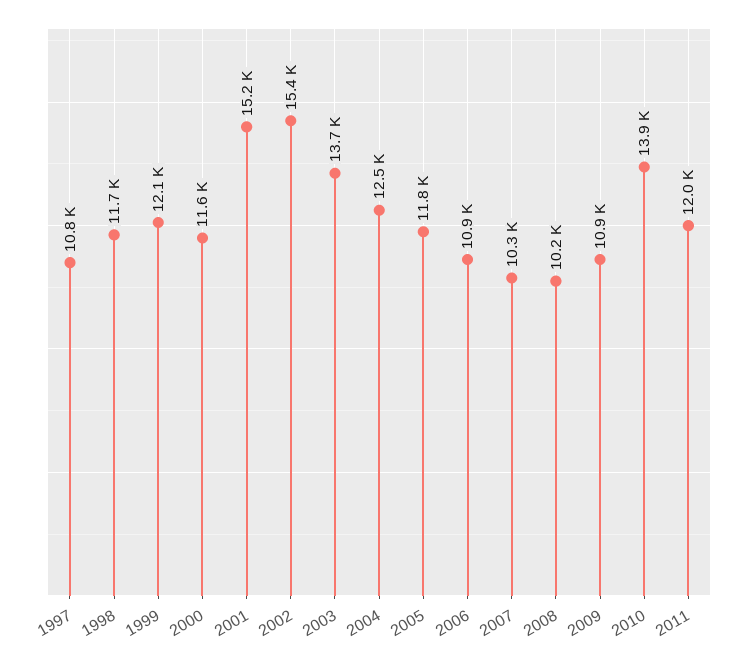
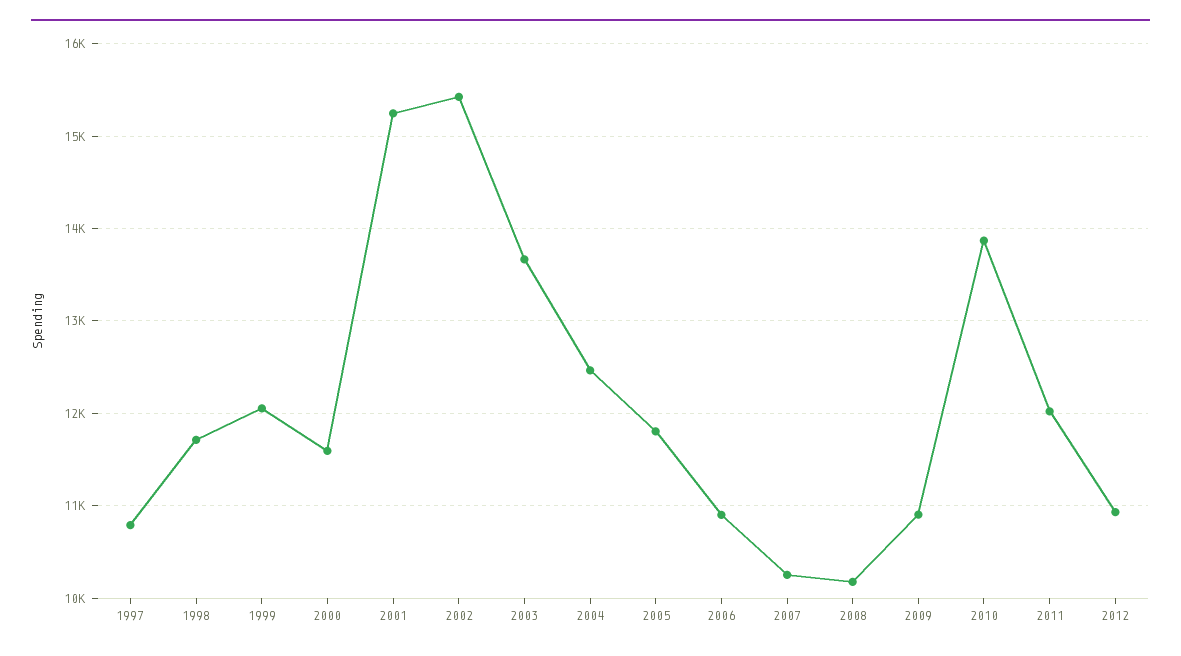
2012: none -> 10900

